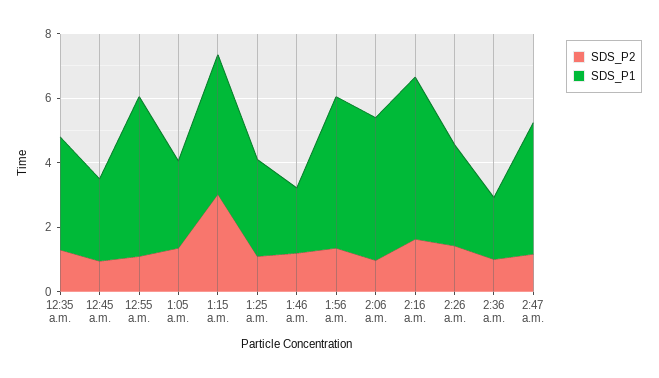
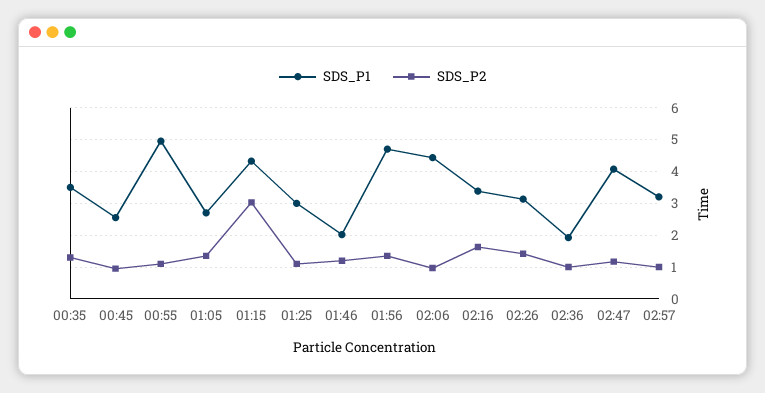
SDS_P1, 2:16 a.m.: 5 -> 3.4
SDS_P1, 02:57: none -> 3.2
SDS_P2, 02:57: none -> 1

